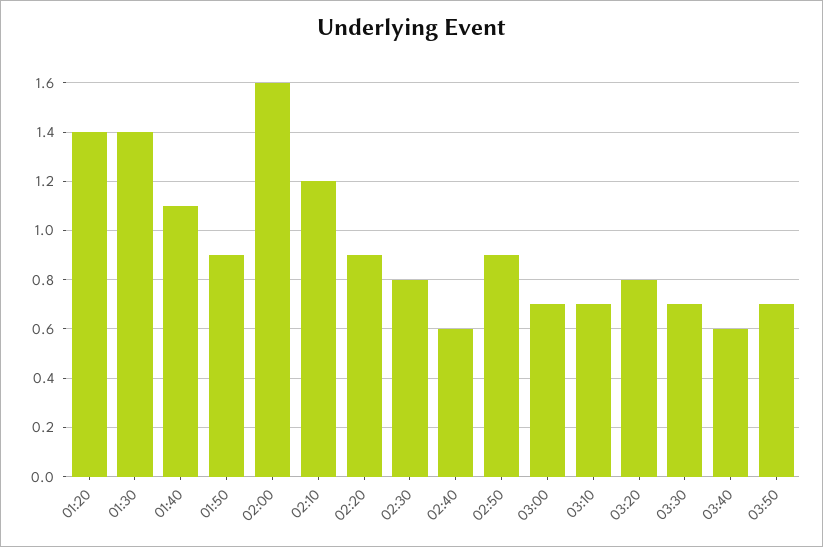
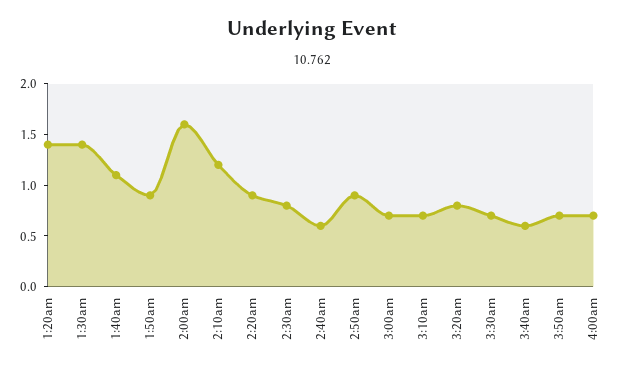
4:00am: none -> 0.7

